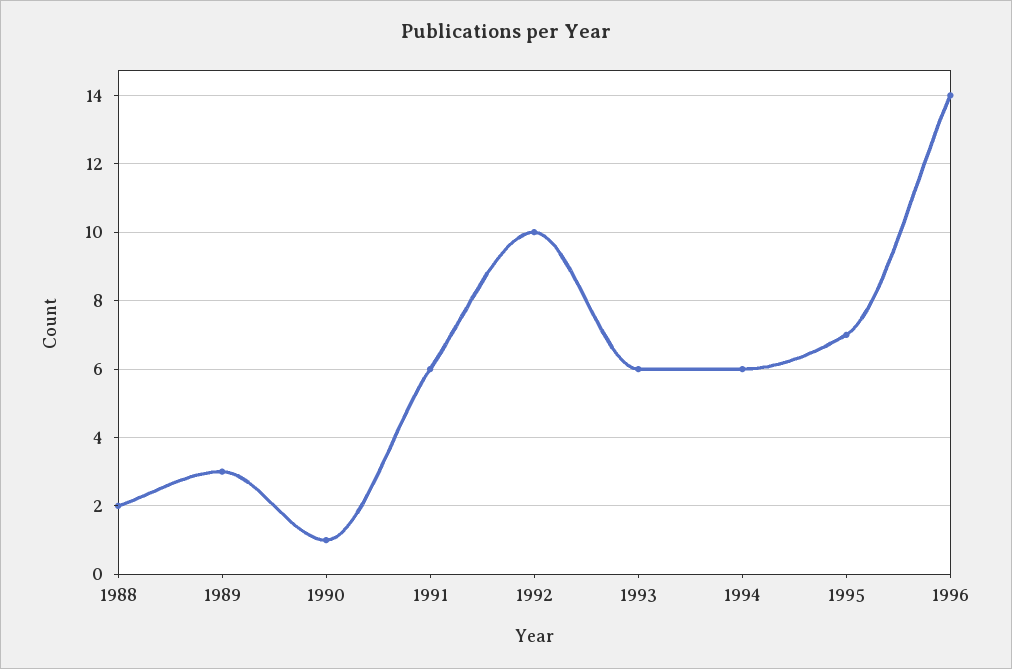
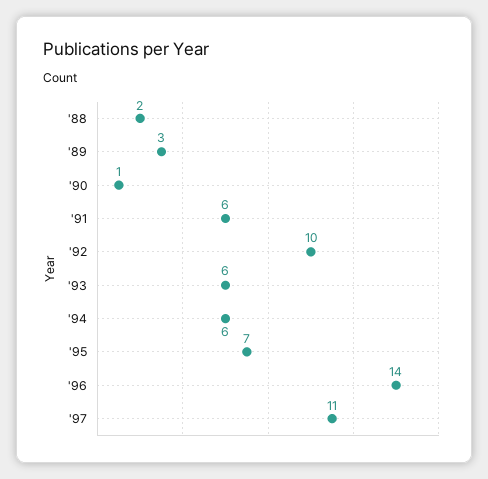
'97: none -> 11

